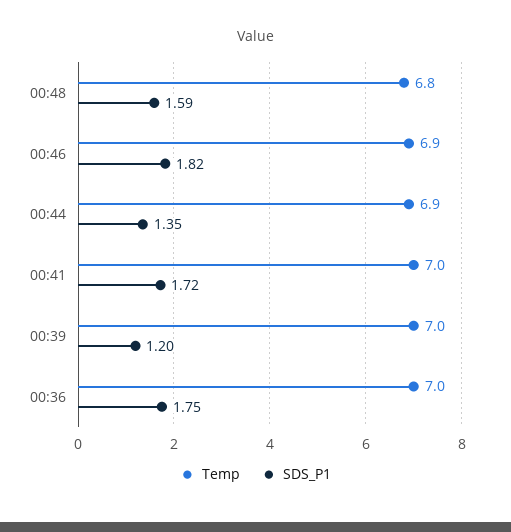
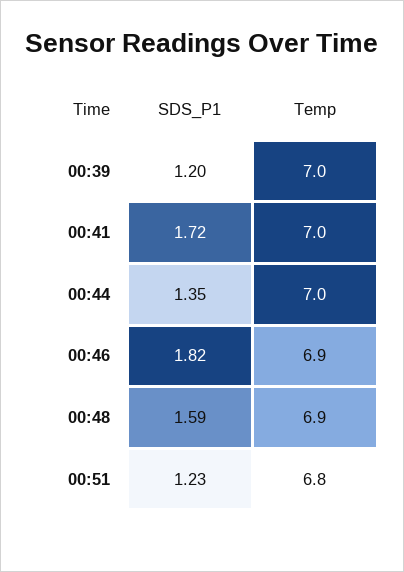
Temp, 00:48: 6.8 -> 6.9
Temp, 00:44: 6.9 -> 7
Temp, 00:36: 7 -> none
SDS_P1, 00:36: 1.75 -> none
SDS_P1, 00:51: none -> 1.23
Temp, 00:51: none -> 6.8

